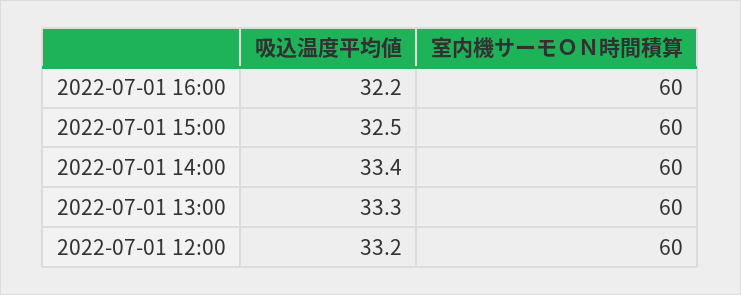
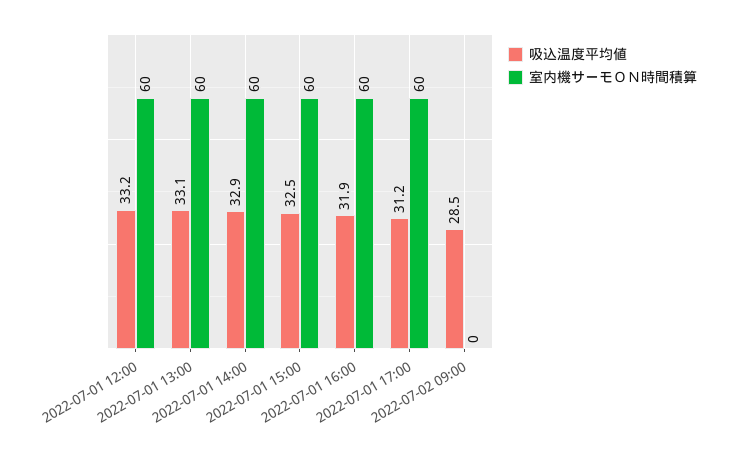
吸込温度平均値, 2022-07-01 16:00: 32.2 -> 31.9
吸込温度平均値, 2022-07-01 14:00: 33.4 -> 32.9
吸込温度平均値, 2022-07-01 13:00: 33.3 -> 33.1
吸込温度平均値, 2022-07-01 17:00: none -> 31.2
室内機サーモＯＮ時間積算, 2022-07-01 17:00: none -> 60
吸込温度平均値, 2022-07-02 09:00: none -> 28.5
室内機サーモＯＮ時間積算, 2022-07-02 09:00: none -> 0

